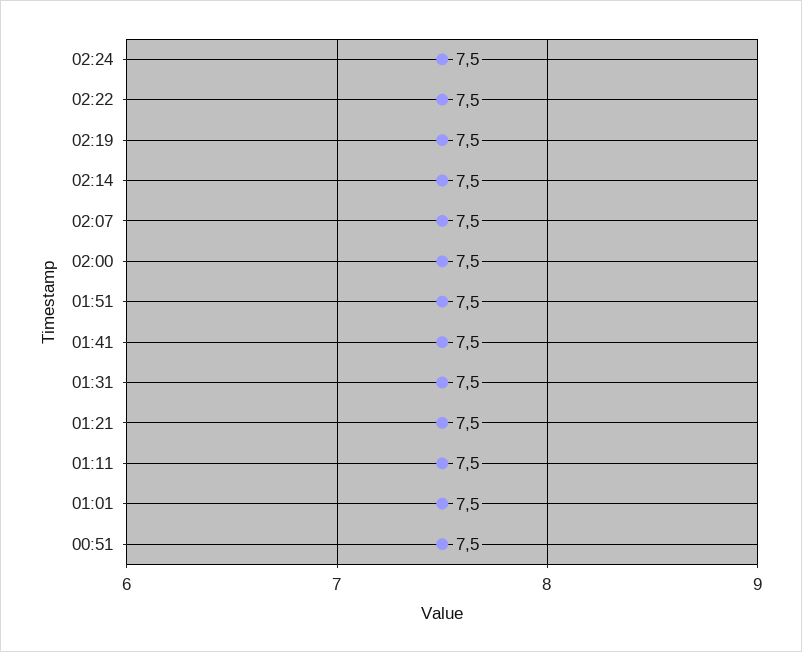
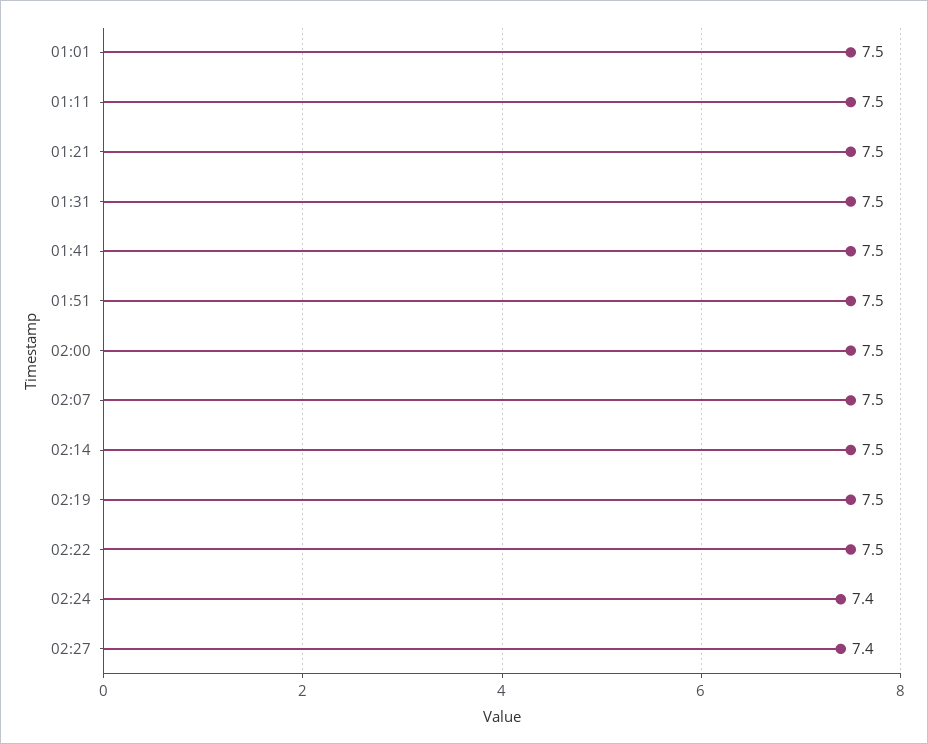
02:24: 7.5 -> 7.4
00:51: 7.5 -> none
02:27: none -> 7.4

